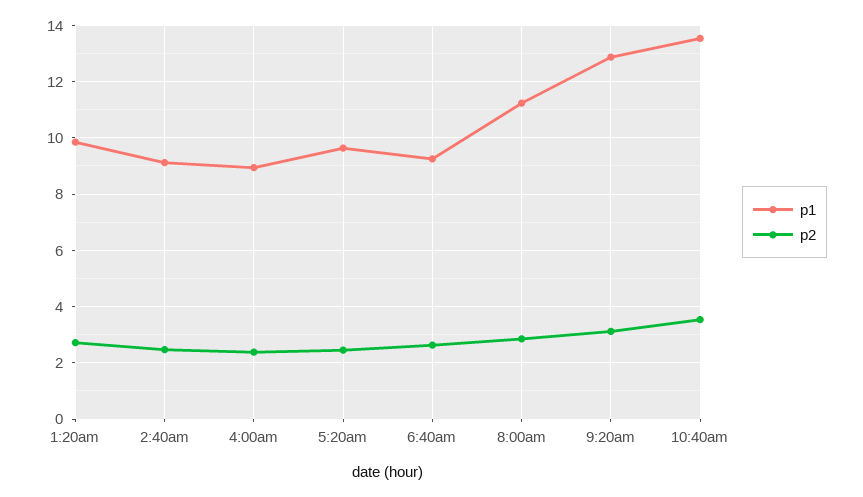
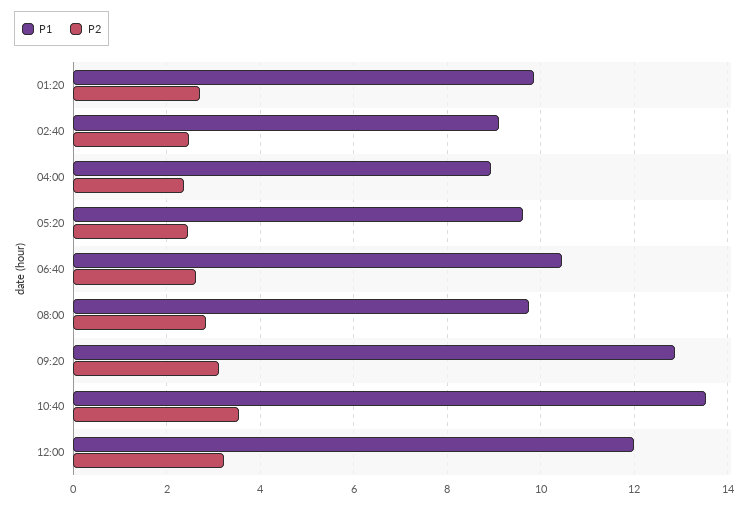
p1, 6:40am: 9.25 -> 10.4
p1, 8:00am: 11.25 -> 9.8
p1, 12:00: none -> 12
p2, 12:00: none -> 3.2

